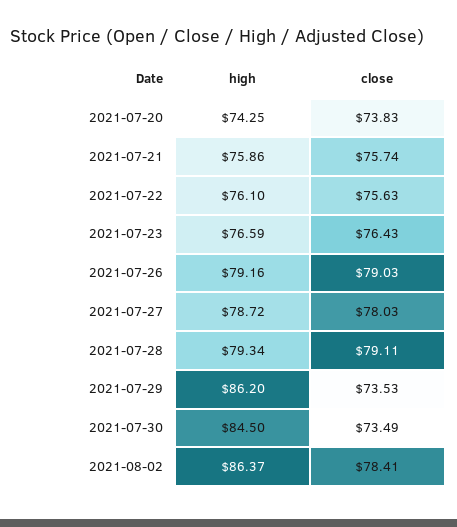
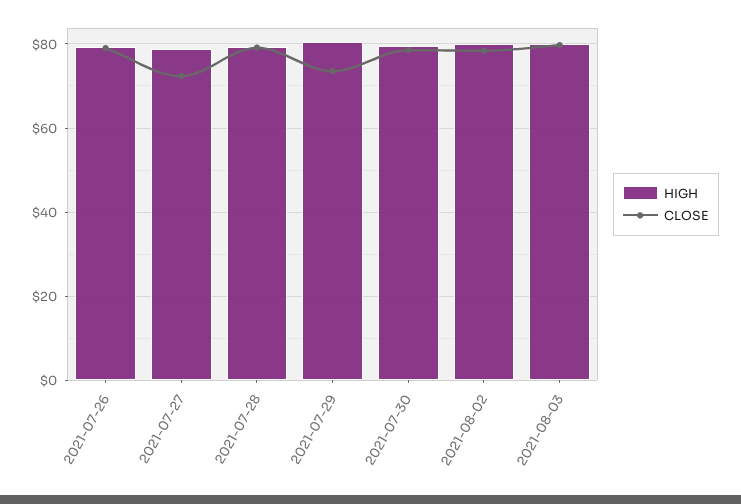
high, 2021-07-20: 74.25 -> none
close, 2021-07-20: 73.83 -> none
high, 2021-07-21: 75.86 -> none
close, 2021-07-21: 75.74 -> none
high, 2021-07-22: 76.1 -> none
close, 2021-07-22: 75.63 -> none
high, 2021-07-23: 76.59 -> none
close, 2021-07-23: 76.43 -> none
close, 2021-07-27: 78.03 -> 72
high, 2021-07-29: 86.2 -> 80
high, 2021-07-30: 84.5 -> 80
close, 2021-07-30: 73.49 -> 78
high, 2021-08-02: 86.37 -> 80
high, 2021-08-03: none -> 80
close, 2021-08-03: none -> 80

